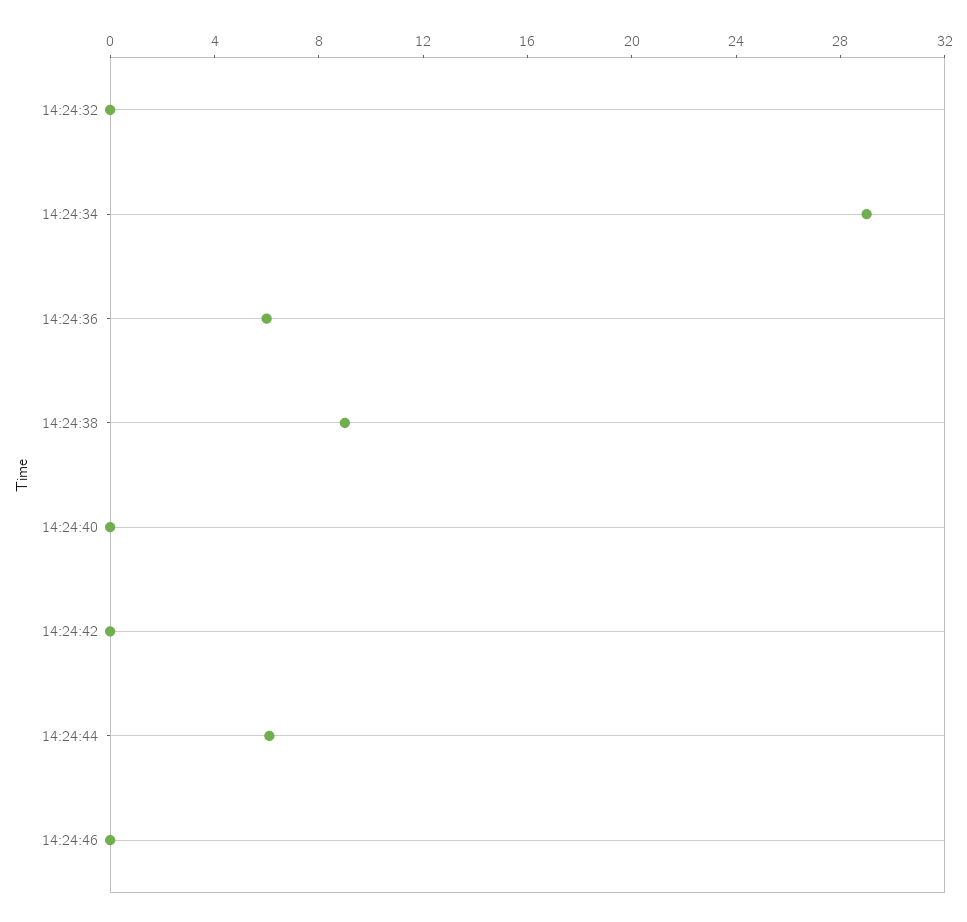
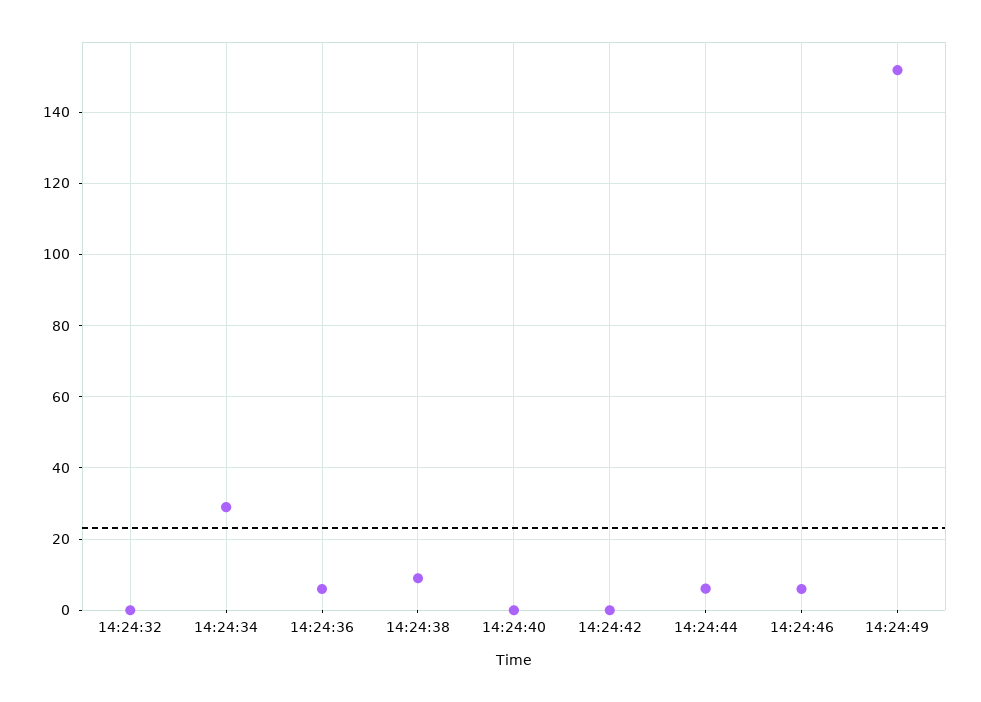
14:24:46: 0 -> 6
14:24:49: none -> 152

